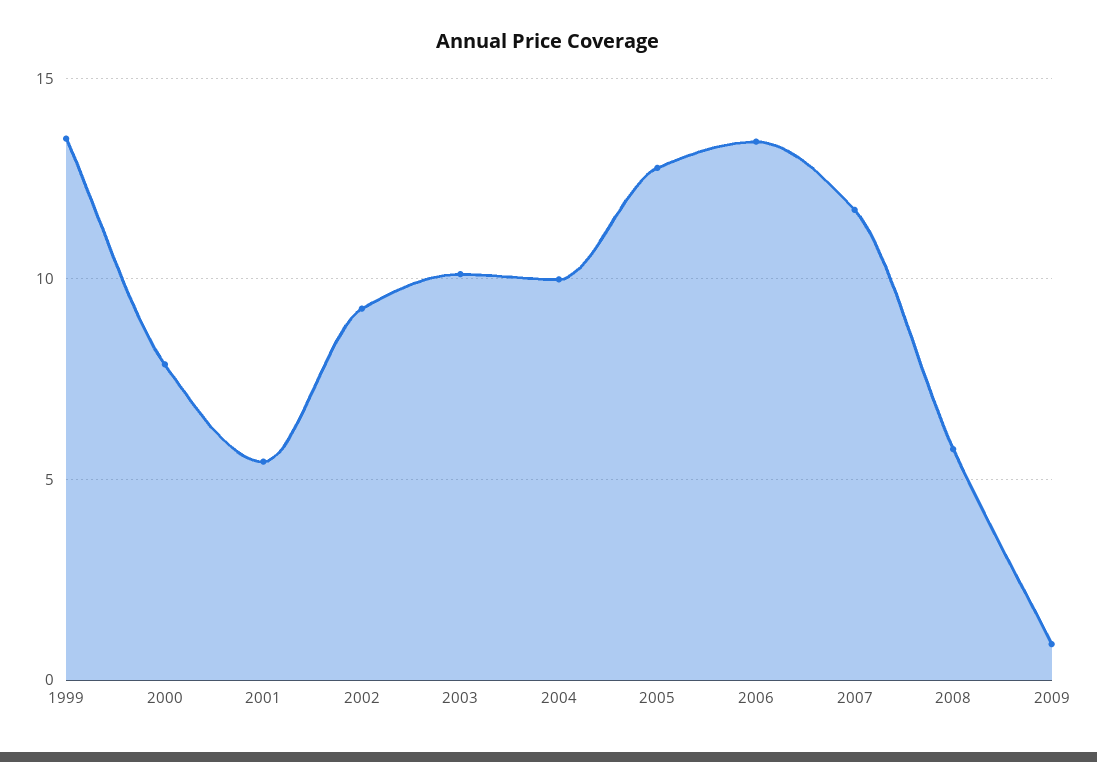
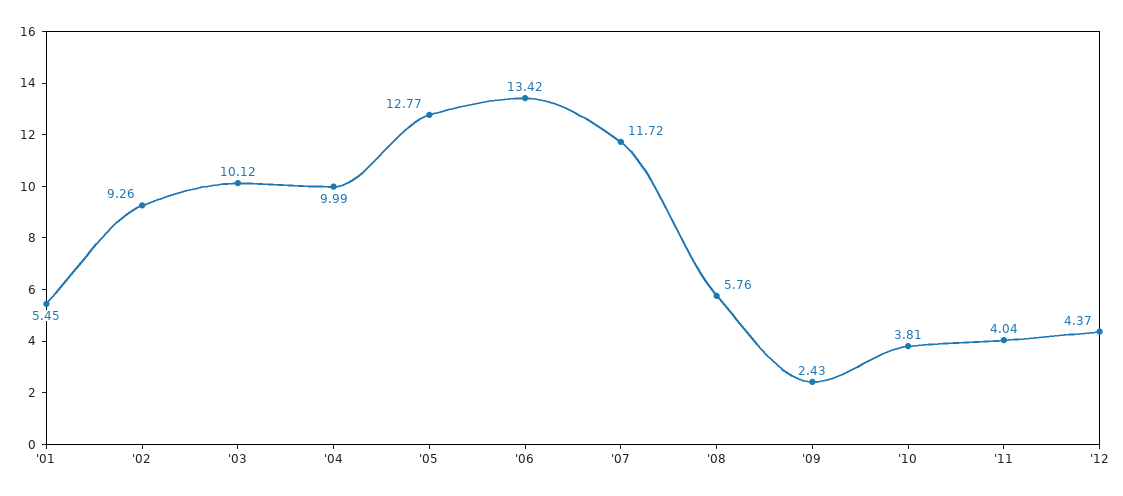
1999: 13.5 -> none
2000: 8 -> none
2009: 1 -> 2.43
'10: none -> 3.81
'11: none -> 4.04
'12: none -> 4.37

